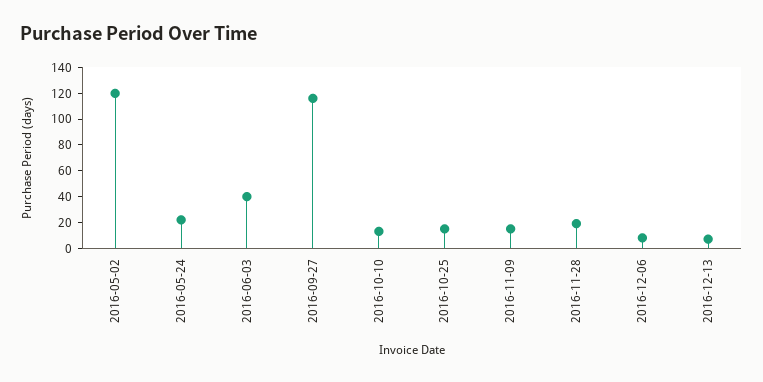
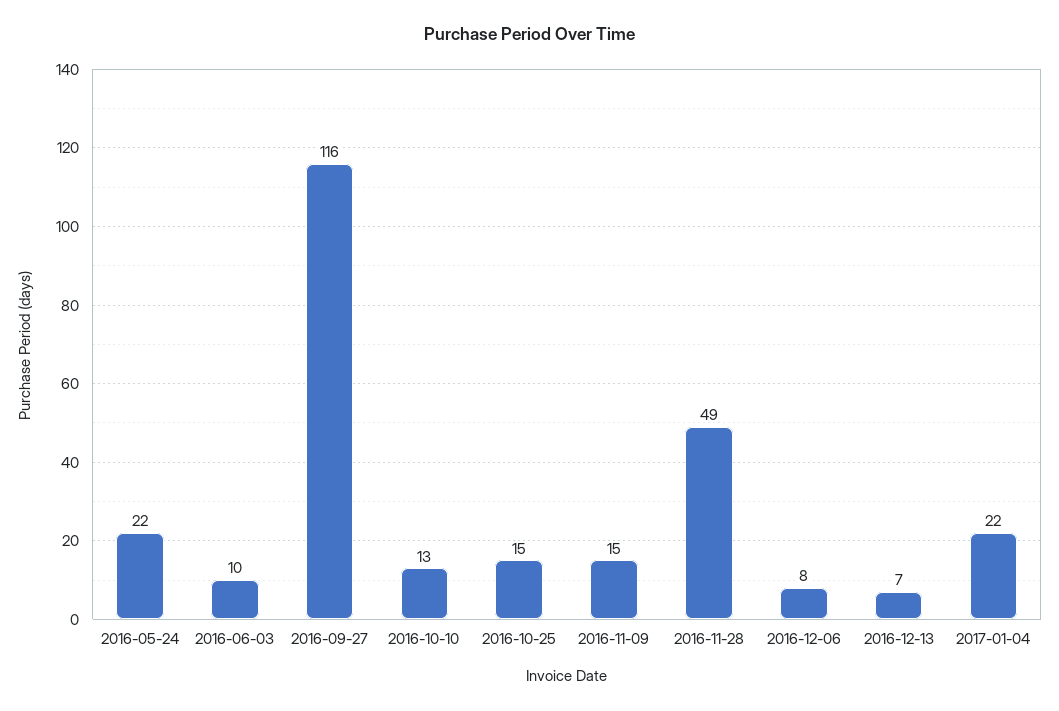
2016-05-02: 120 -> none
2016-06-03: 40 -> 10
2016-11-28: 20 -> 49
2017-01-04: none -> 22

